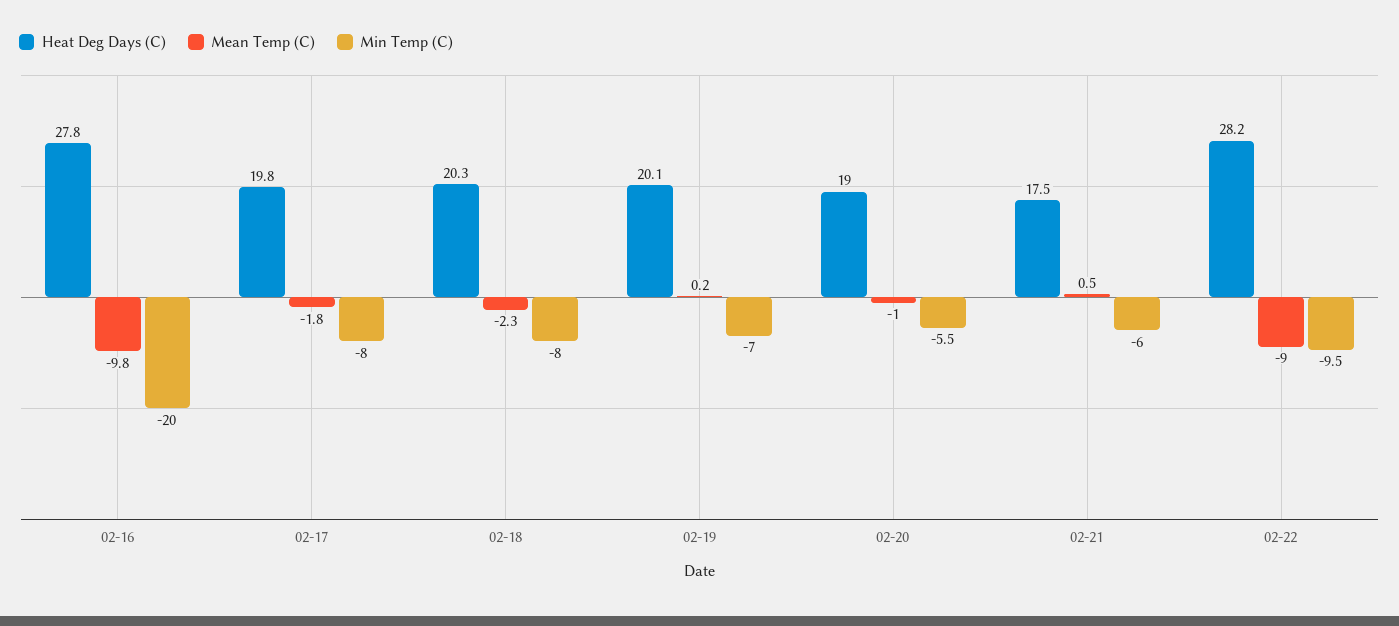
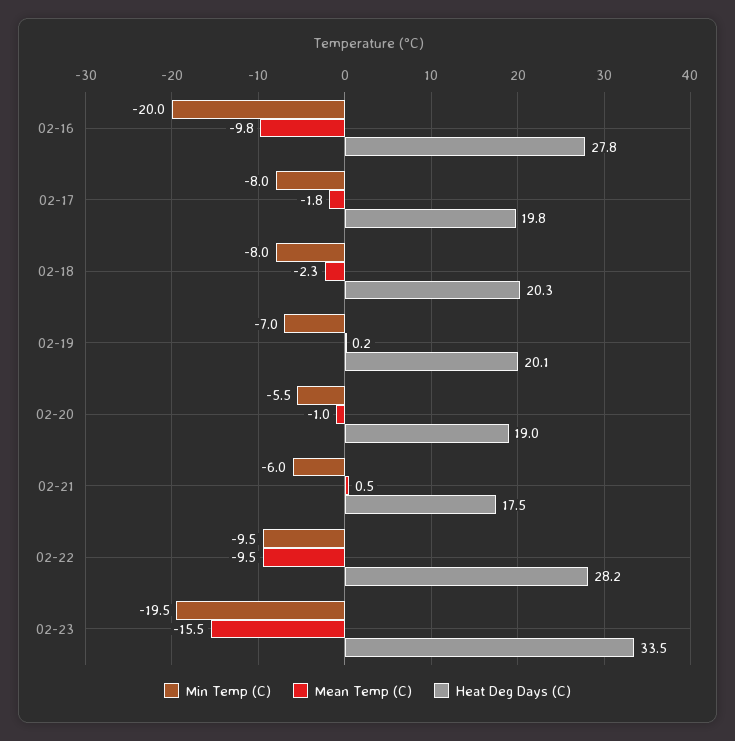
Mean Temp (C), 02-22: -9 -> -9.5
Min Temp (C), 02-23: none -> -19.5
Mean Temp (C), 02-23: none -> -15.5
Heat Deg Days (C), 02-23: none -> 33.5

